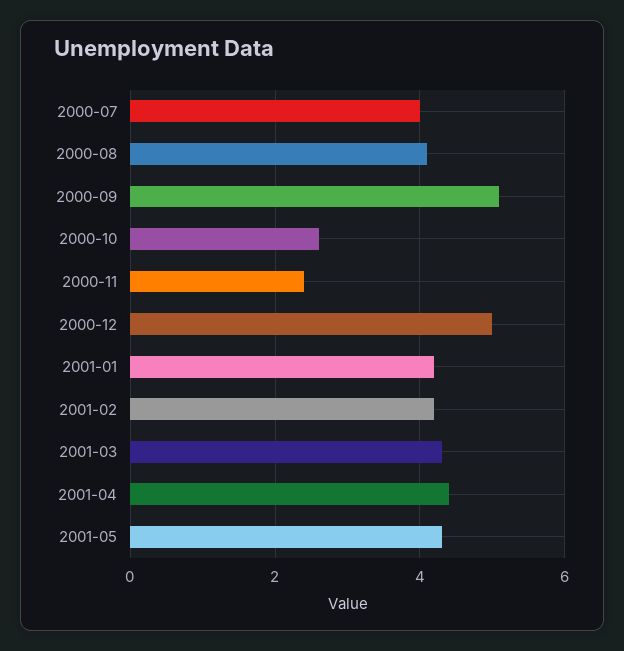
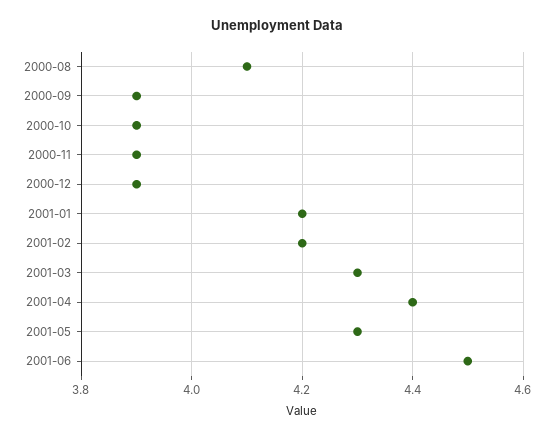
2000-07: 4 -> none
2000-09: 5 -> 3.9
2000-10: 2.5 -> 3.9
2000-11: 2.5 -> 3.9
2000-12: 5 -> 3.9
2001-06: none -> 4.5

